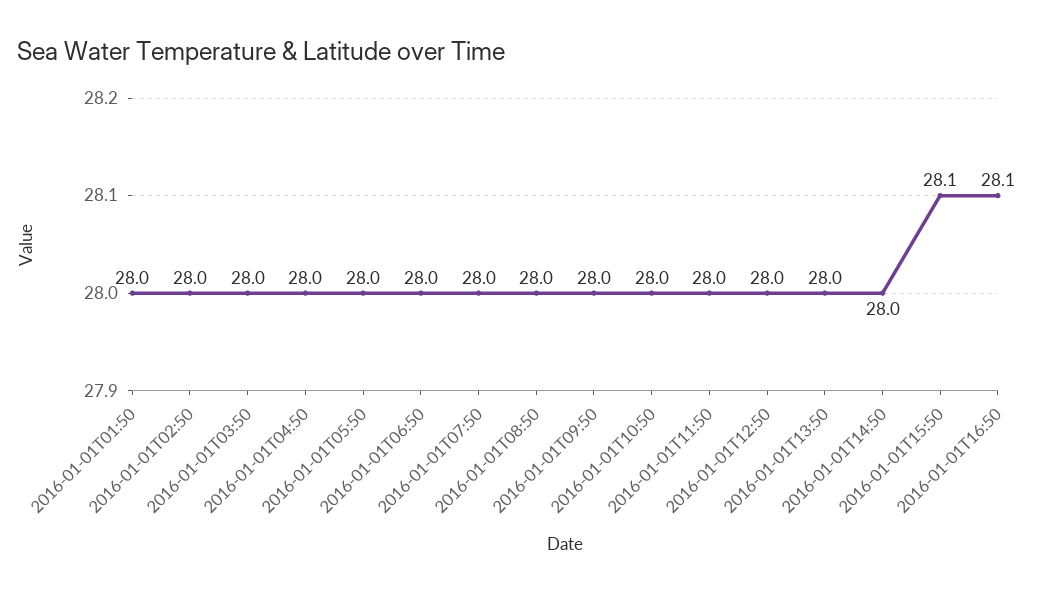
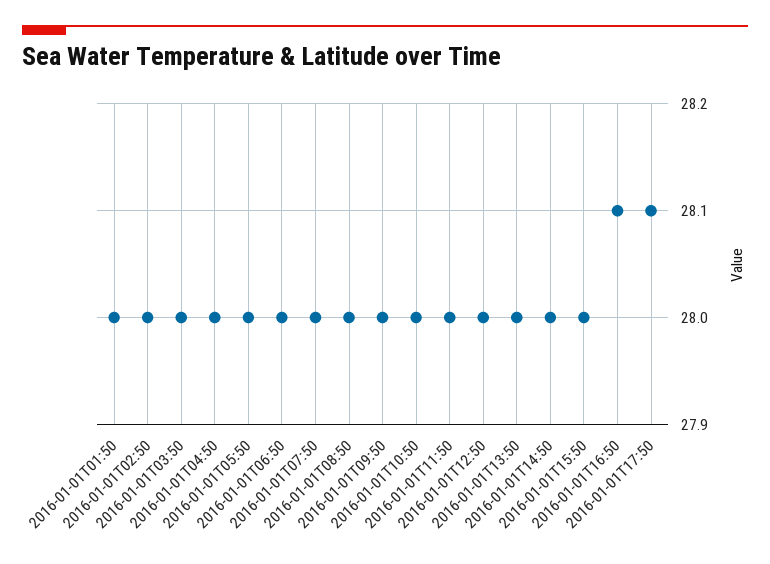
2016-01-01T15:50: 28.1 -> 28
2016-01-01T17:50: none -> 28.1

